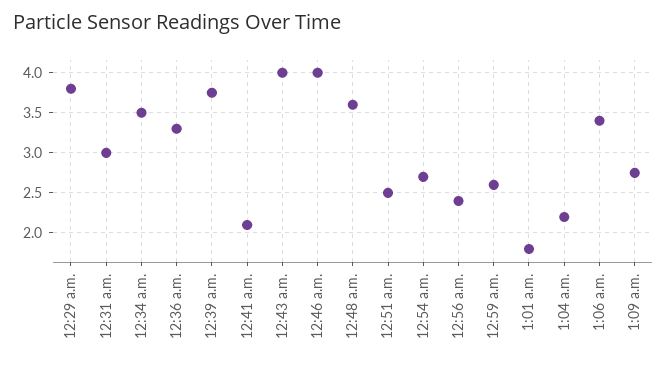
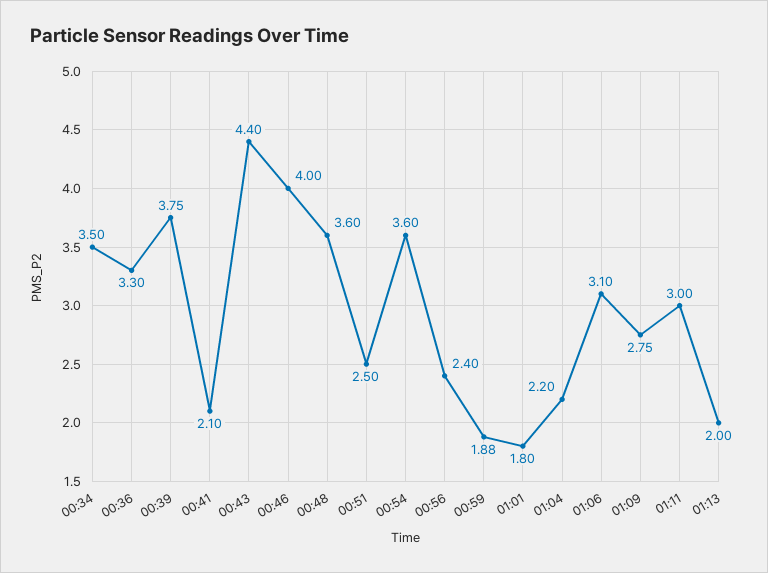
12:29 a.m.: 3.8 -> none
12:31 a.m.: 3 -> none
12:43 a.m.: 4 -> 4.4
12:54 a.m.: 2.7 -> 3.6
12:59 a.m.: 2.6 -> 1.88
1:06 a.m.: 3.4 -> 3.1
01:11: none -> 3
01:13: none -> 2

